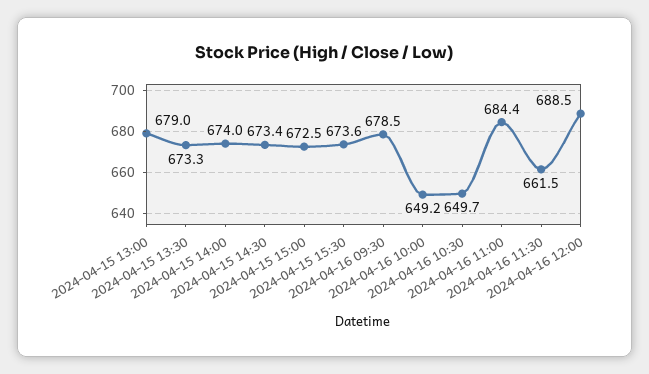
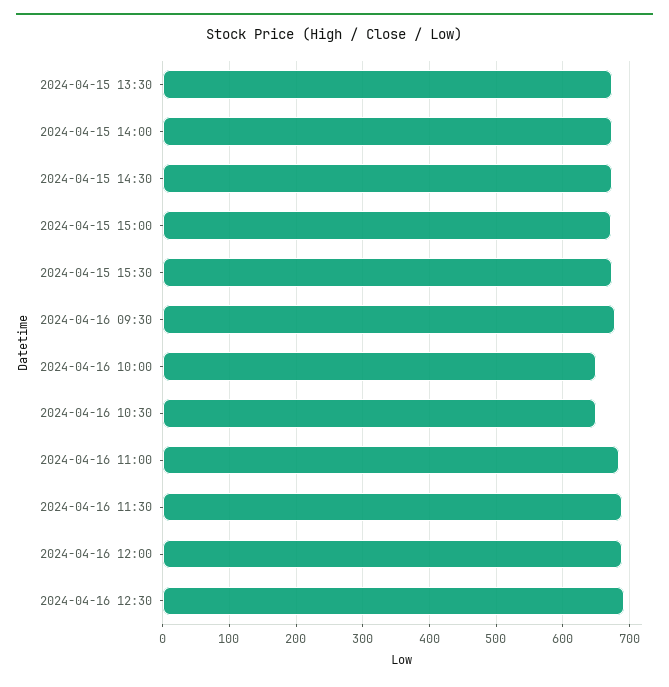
2024-04-15 13:00: 679 -> none
2024-04-16 11:30: 661.5 -> 690
2024-04-16 12:30: none -> 690

